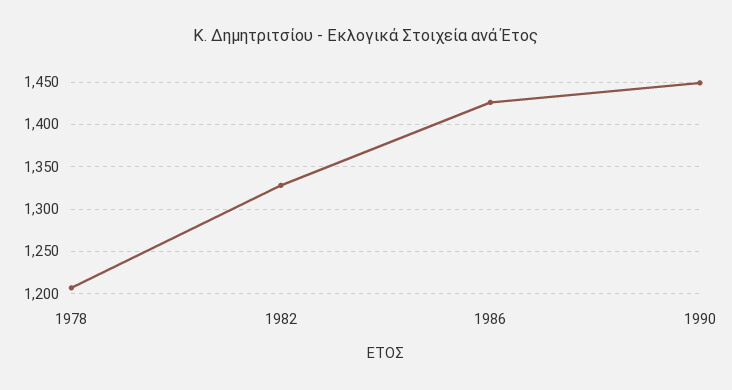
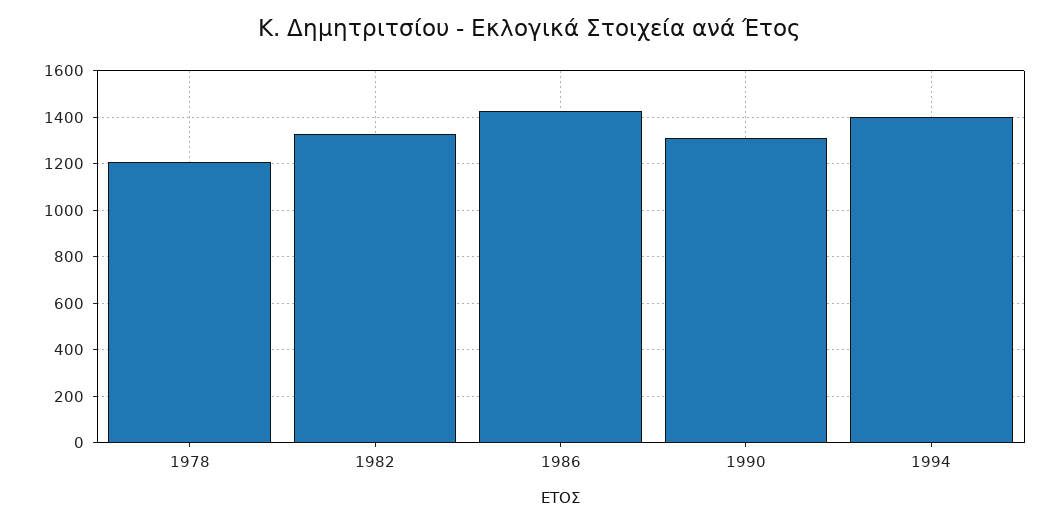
1990: 1450 -> 1300
1994: none -> 1400

